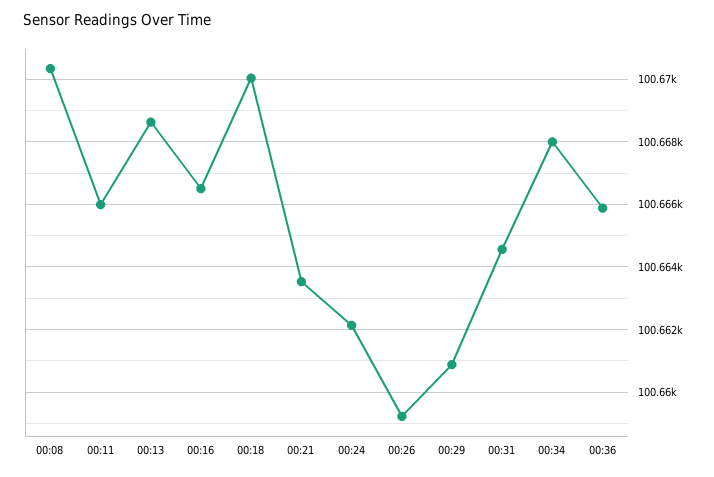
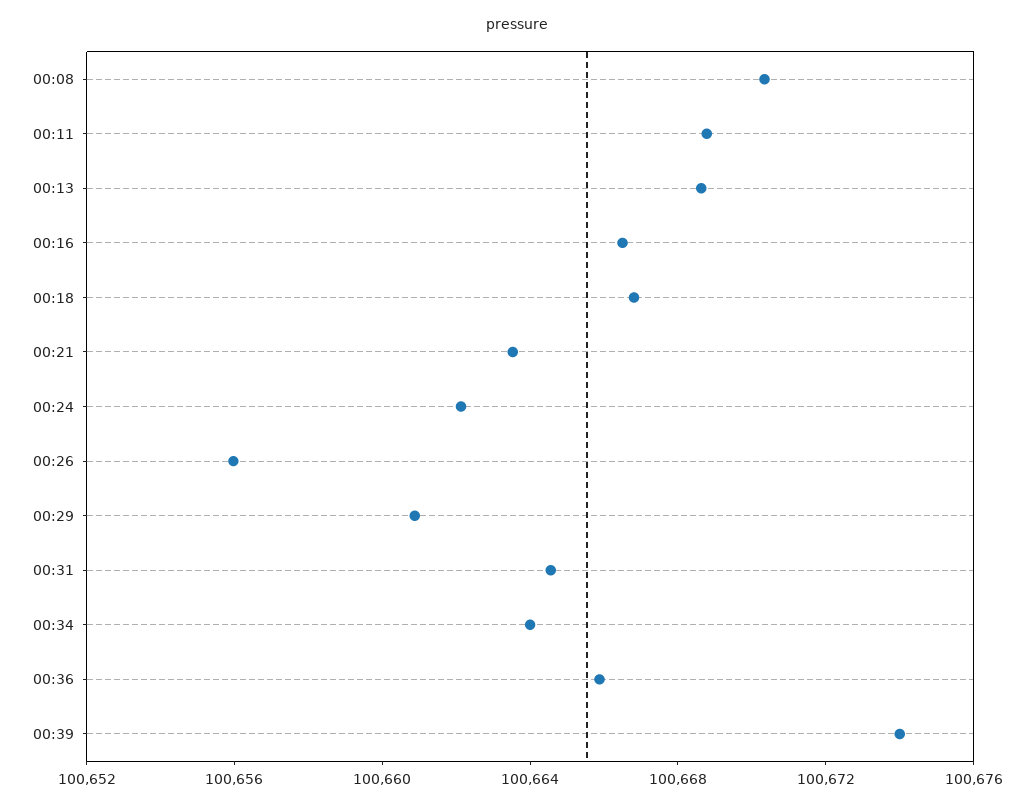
00:11: 100666 -> 100669
00:18: 100670 -> 100667
00:26: 100659.2 -> 100656
00:34: 100668 -> 100664
00:39: none -> 100674

